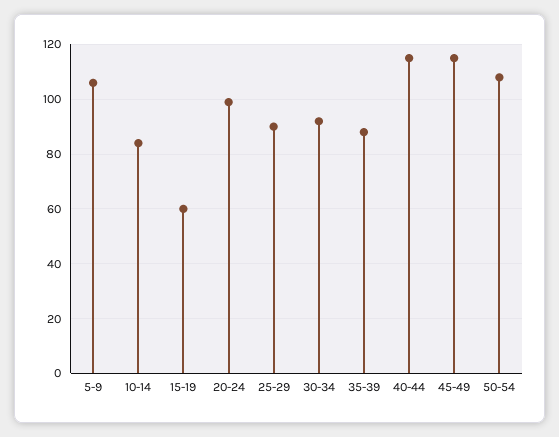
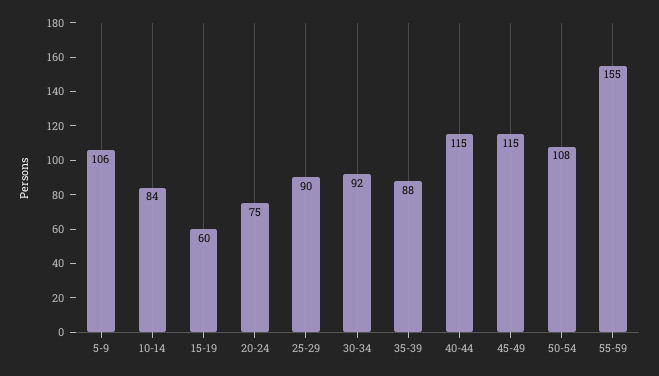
20-24: 100 -> 75
55-59: none -> 155

